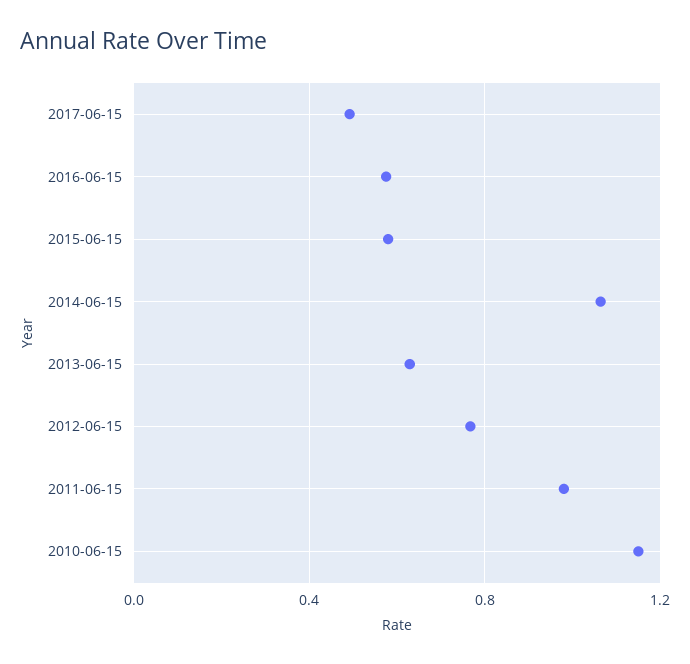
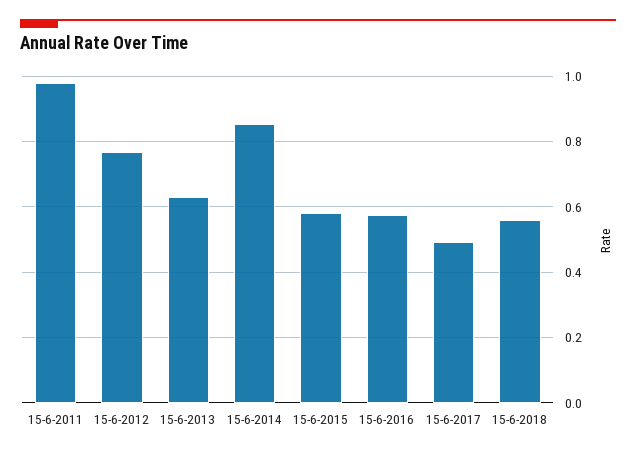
2014-06-15: 1.05 -> 0.86
2010-06-15: 1.15 -> none
15-6-2018: none -> 0.56

